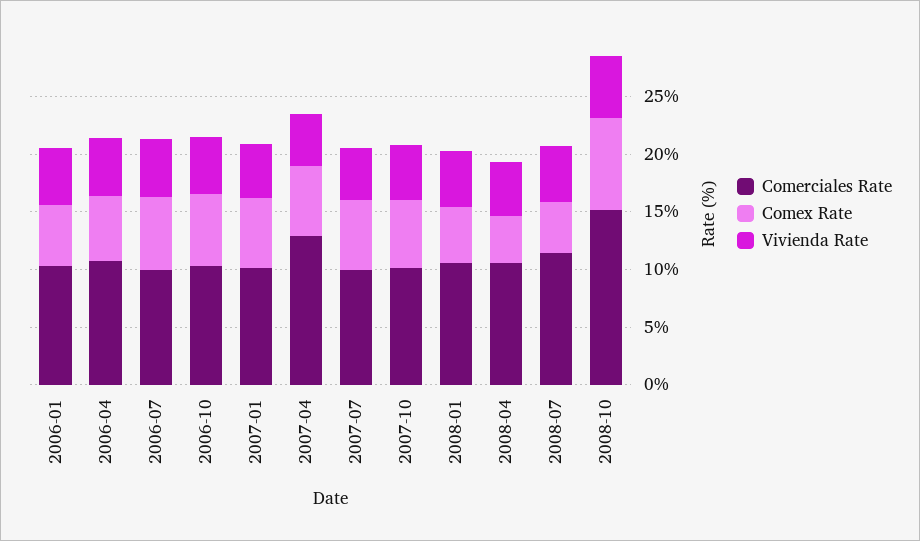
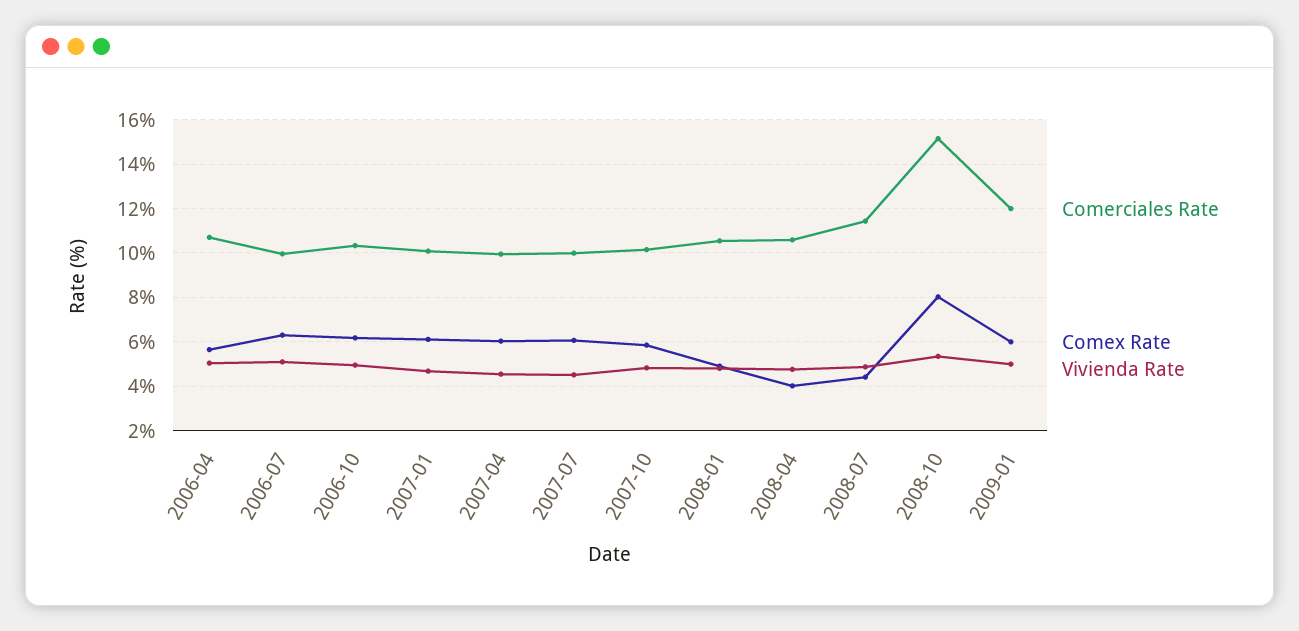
Comerciales Rate, 2006-01: 10 -> none
Comex Rate, 2006-01: 5 -> none
Vivienda Rate, 2006-01: 5 -> none
Comerciales Rate, 2007-04: 13 -> 10
Comerciales Rate, 2009-01: none -> 12
Comex Rate, 2009-01: none -> 6
Vivienda Rate, 2009-01: none -> 5

